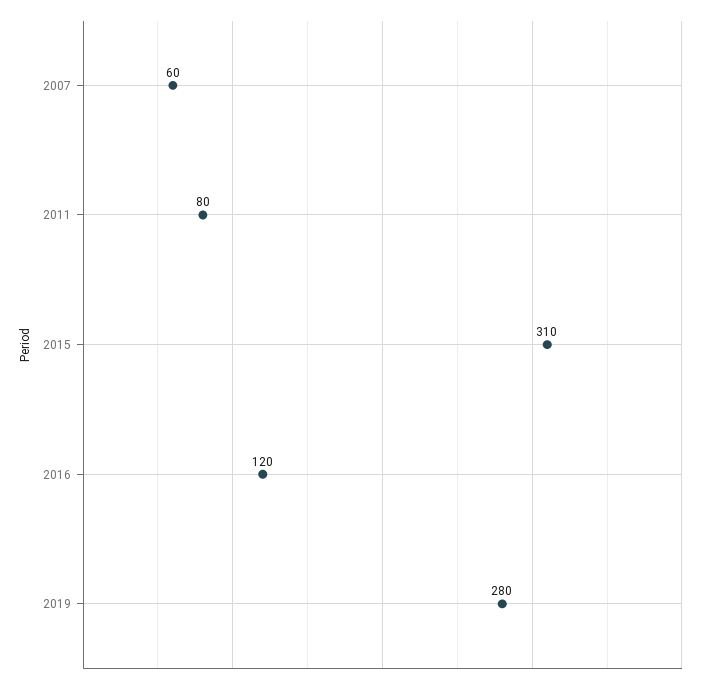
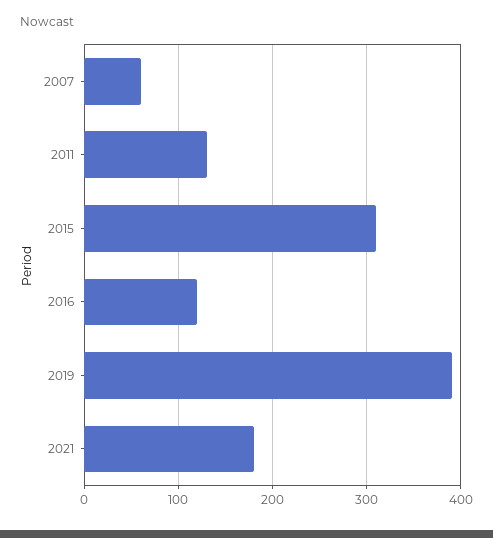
2011: 80 -> 130
2019: 280 -> 390
2021: none -> 180

